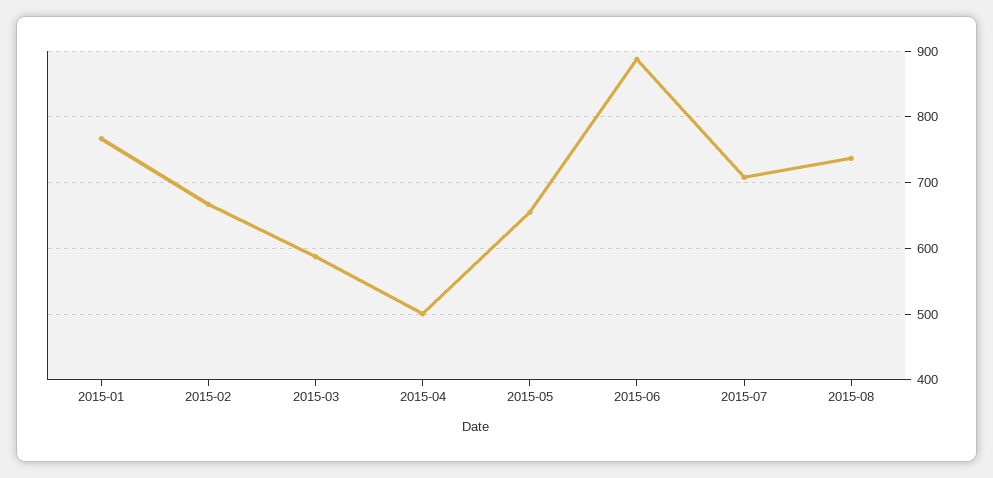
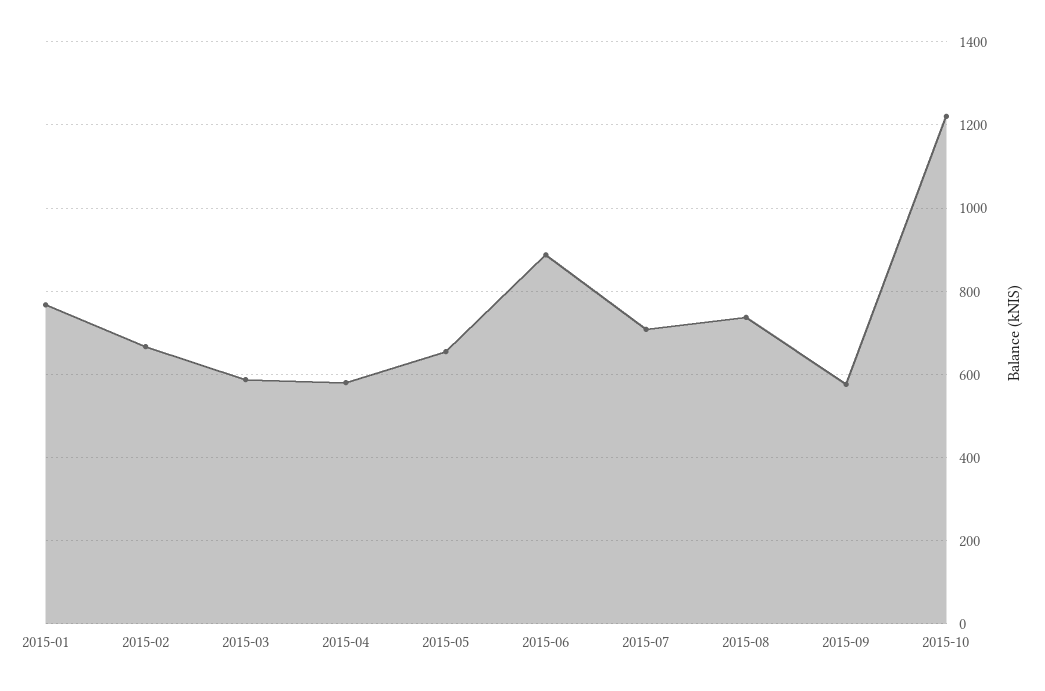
2015-04: 500 -> 580
2015-09: none -> 580
2015-10: none -> 1220

